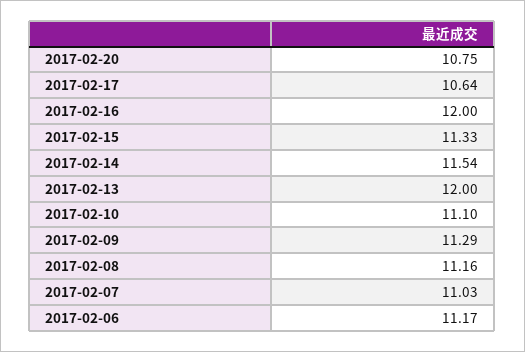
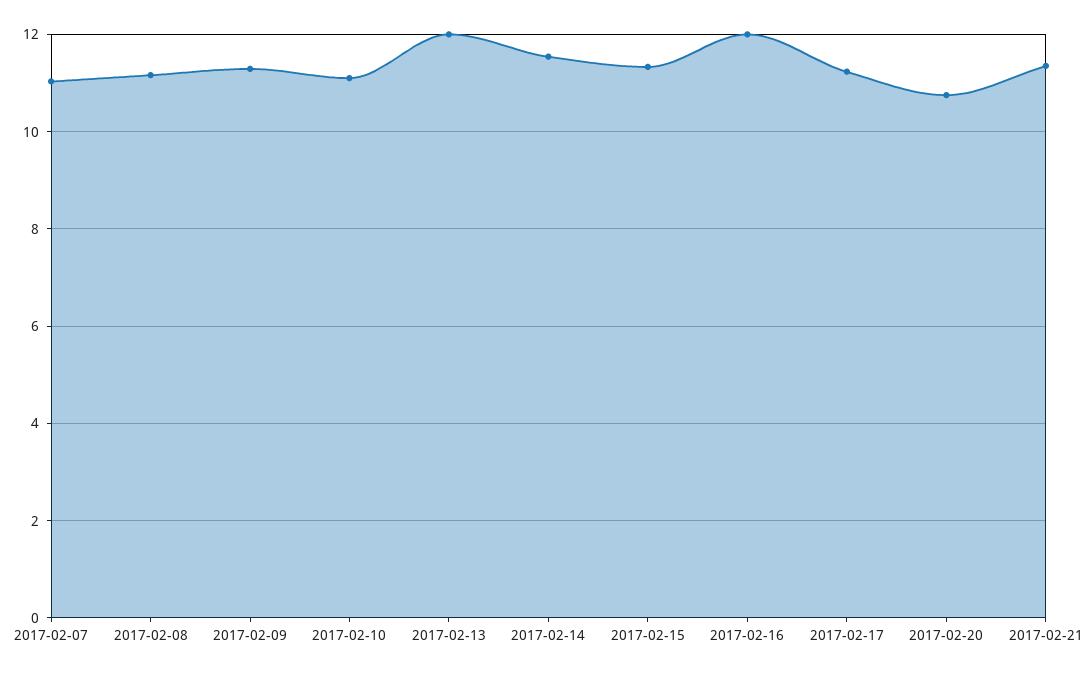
2017-02-17: 10.64 -> 11.2
2017-02-06: 11.17 -> none
2017-02-21: none -> 11.4

